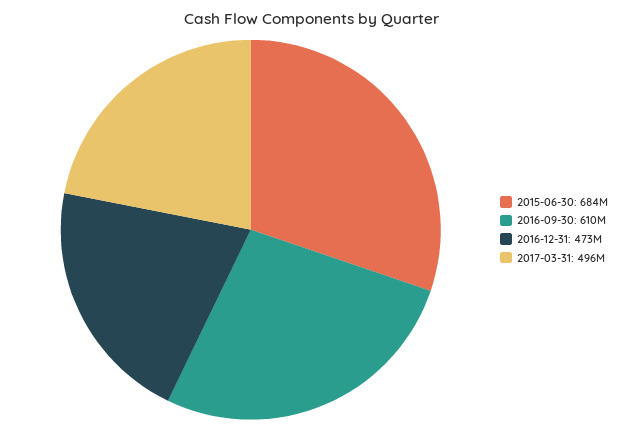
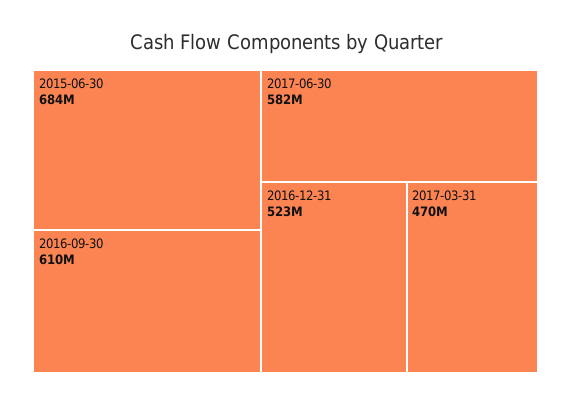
2016-12-31: 473000000 -> 523000000
2017-03-31: 496000000 -> 470000000
2017-06-30: none -> 582000000

